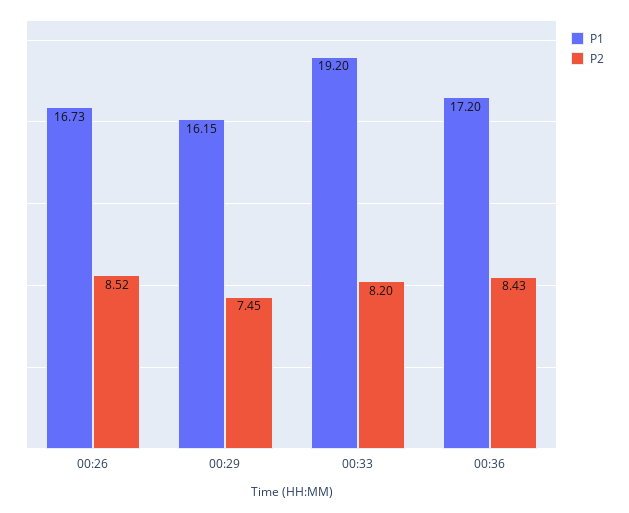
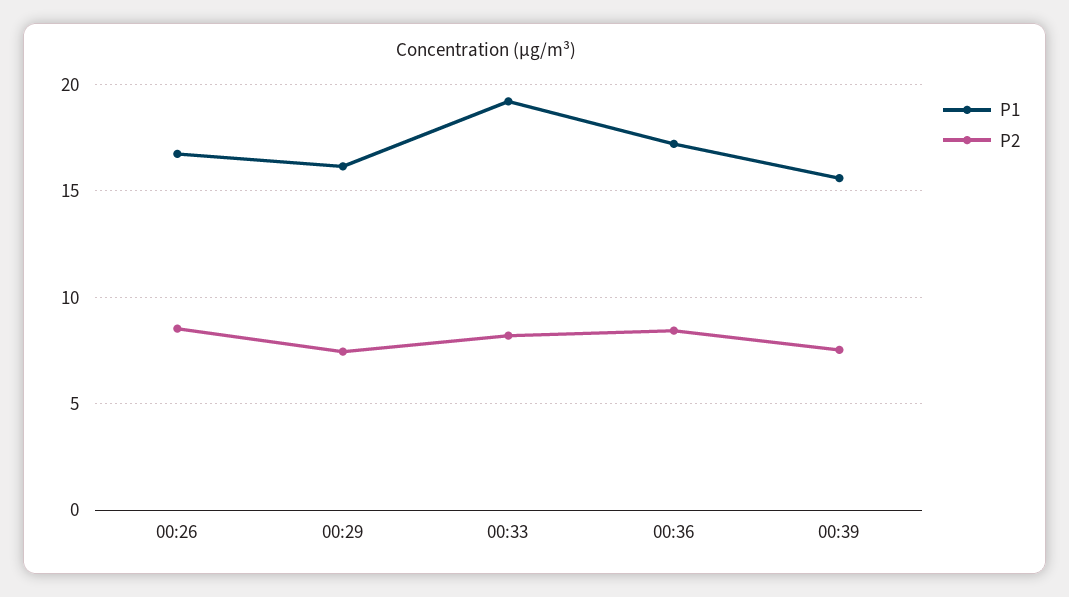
P1, 00:39: none -> 15.5
P2, 00:39: none -> 7.5

